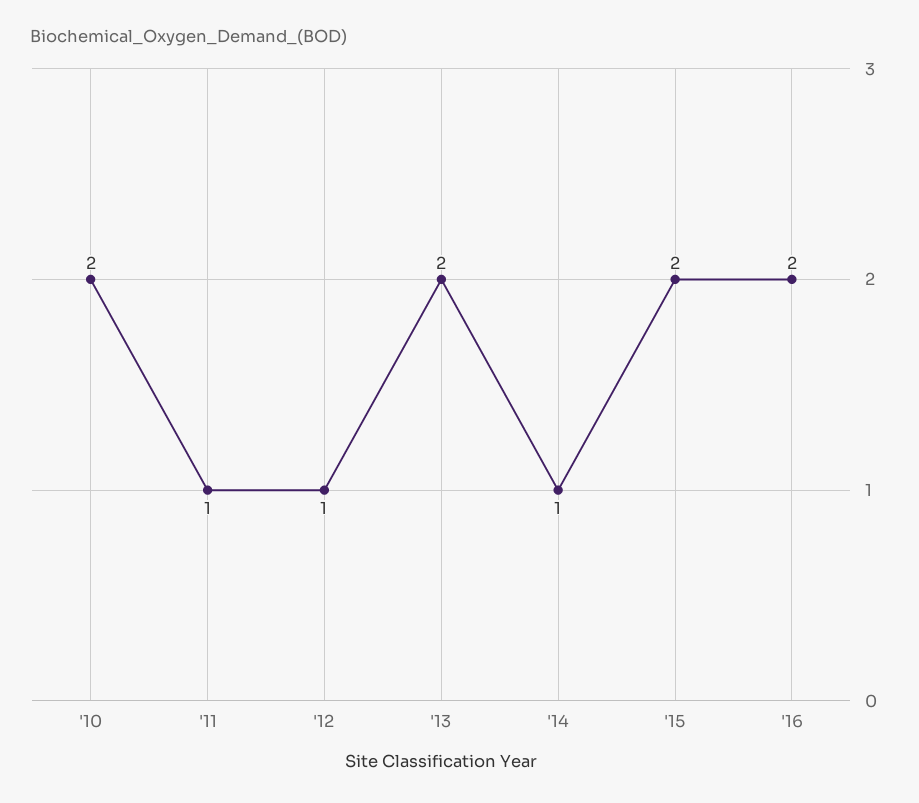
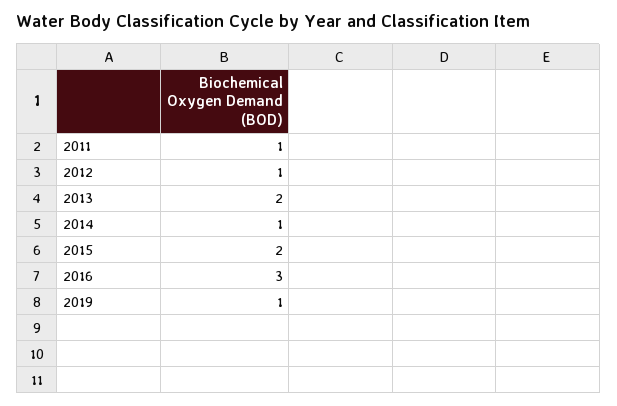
'10: 2 -> none
'16: 2 -> 3
2019: none -> 1

